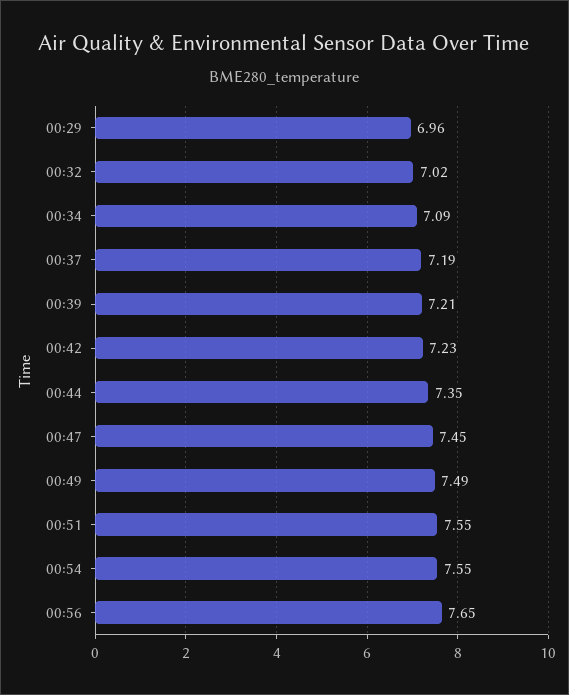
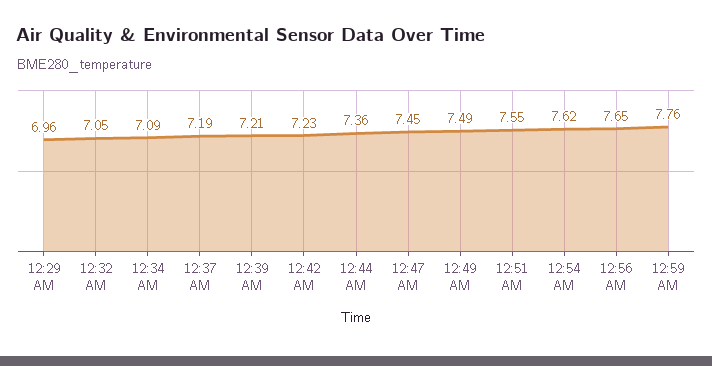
00:32: 7.02 -> 7.05
00:44: 7.35 -> 7.36
00:54: 7.55 -> 7.62
12:59 AM: none -> 7.76

